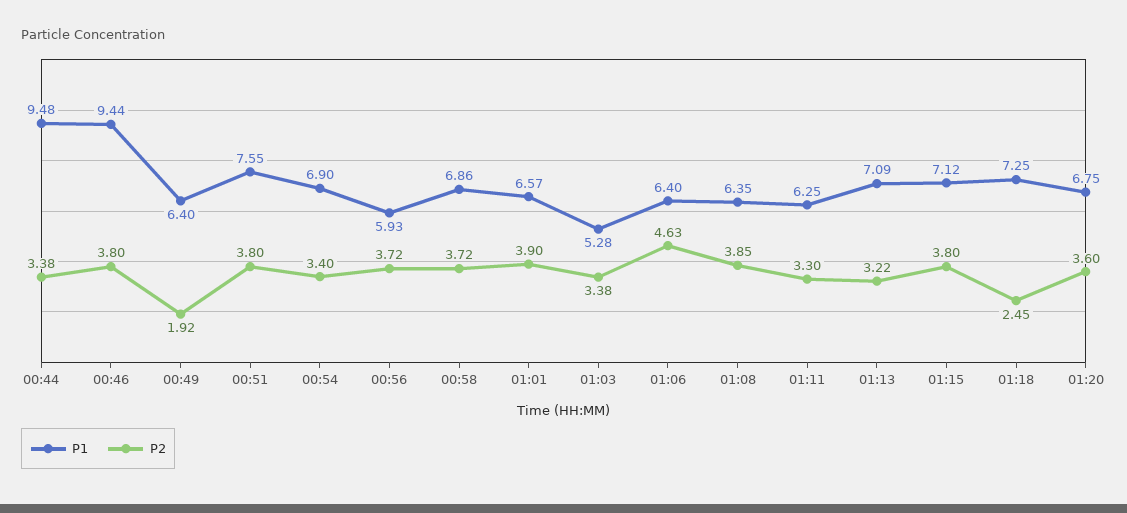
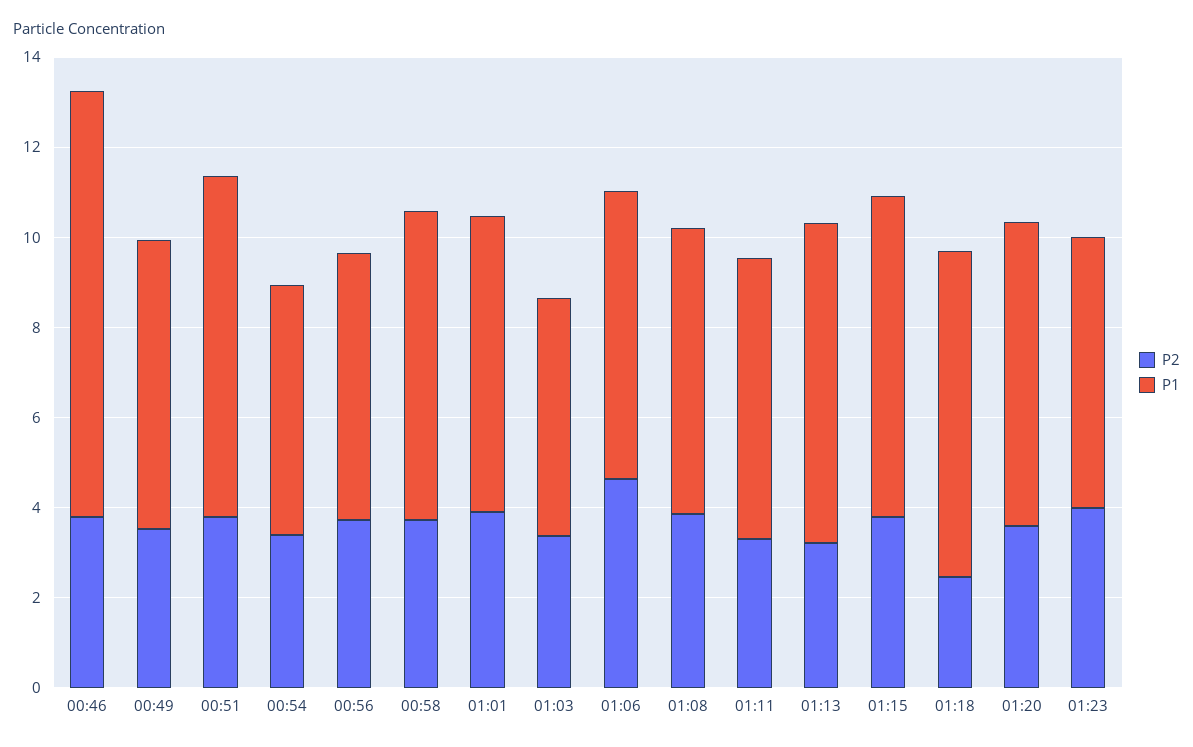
P1, 00:44: 9.48 -> none
P2, 00:44: 3.38 -> none
P2, 00:49: 1.92 -> 3.5
P1, 00:54: 6.9 -> 5.5
P2, 01:23: none -> 4
P1, 01:23: none -> 6

